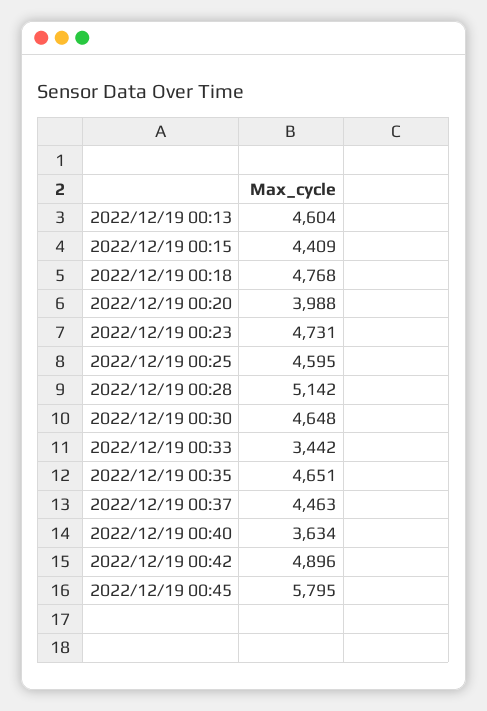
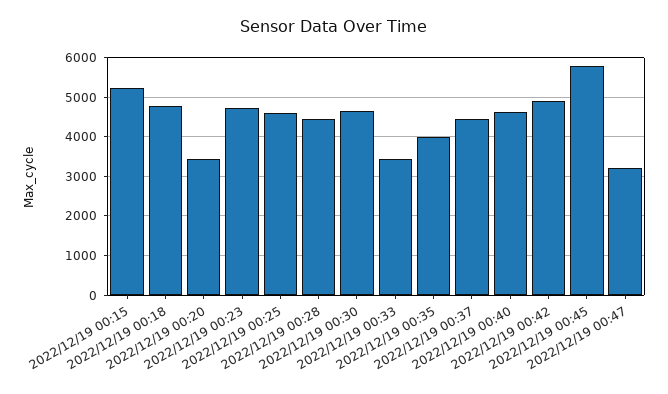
2022/12/19 00:13: 4604 -> none
2022/12/19 00:15: 4409 -> 5200
2022/12/19 00:20: 3988 -> 3400
2022/12/19 00:28: 5142 -> 4400
2022/12/19 00:35: 4651 -> 4000
2022/12/19 00:40: 3634 -> 4600
2022/12/19 00:47: none -> 3200

